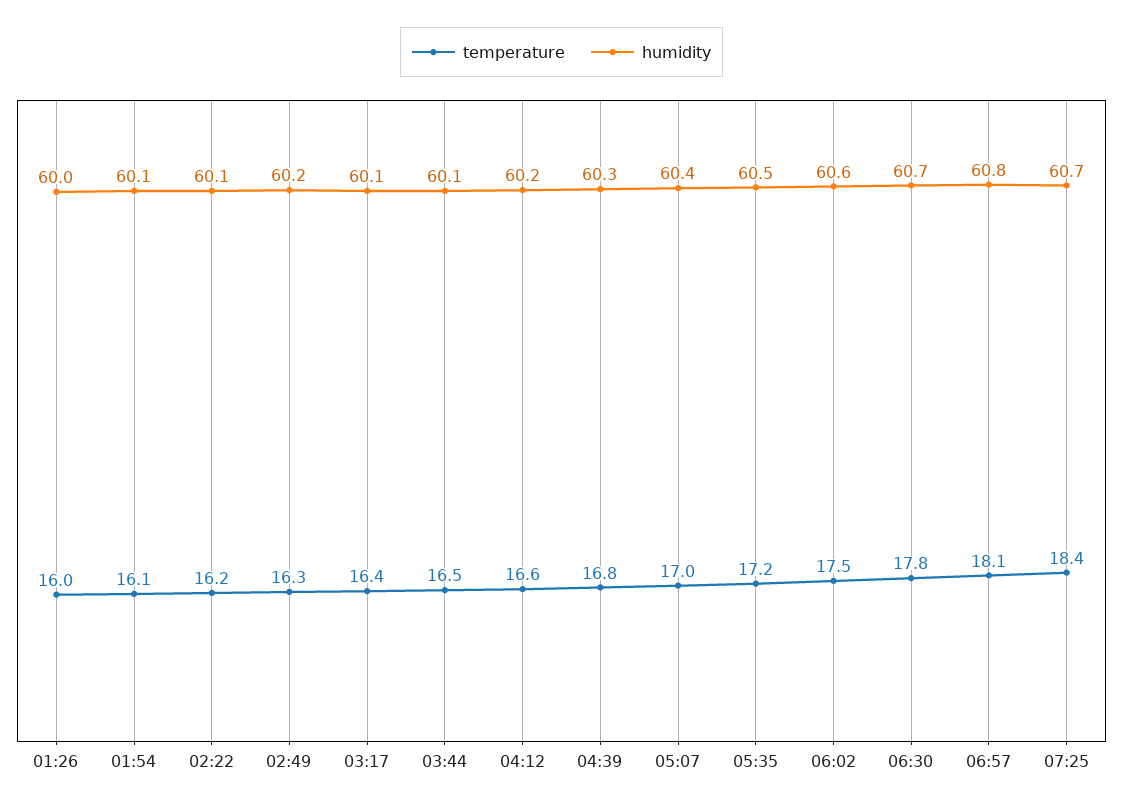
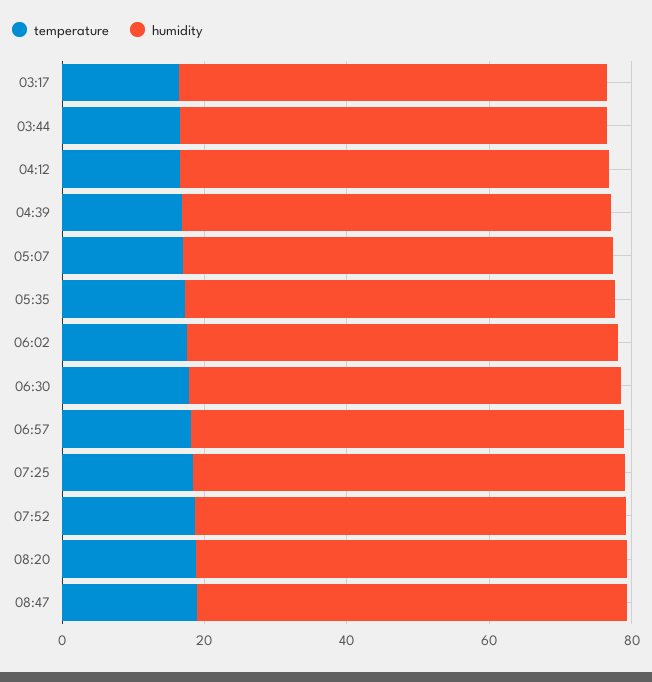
temperature, 01:26: 16 -> none
humidity, 01:26: 60 -> none
temperature, 01:54: 16.1 -> none
humidity, 01:54: 60.1 -> none
temperature, 02:22: 16.2 -> none
humidity, 02:22: 60.1 -> none
temperature, 02:49: 16.3 -> none
humidity, 02:49: 60.2 -> none
temperature, 07:52: none -> 20
humidity, 07:52: none -> 60
temperature, 08:20: none -> 20
humidity, 08:20: none -> 60
temperature, 08:47: none -> 20
humidity, 08:47: none -> 60

